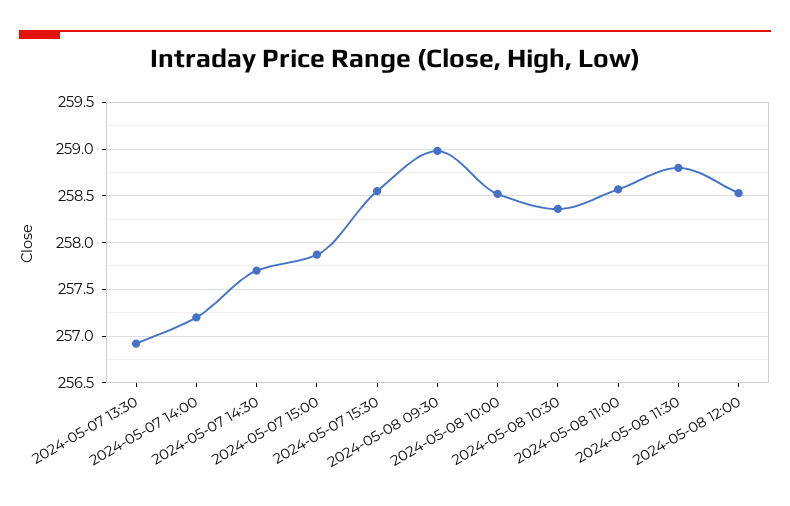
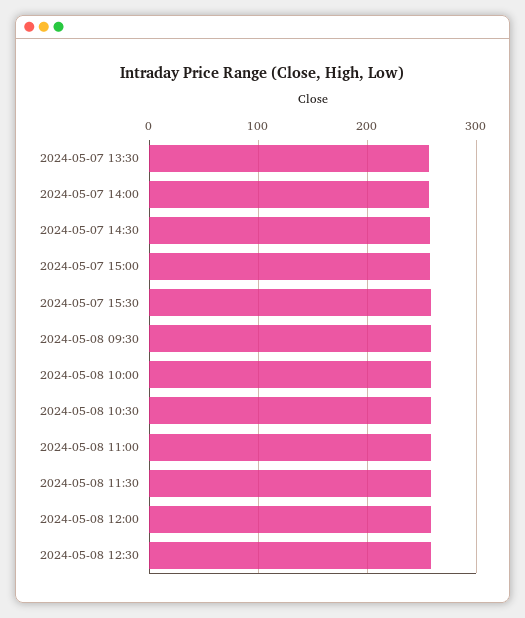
2024-05-08 12:30: none -> 260

